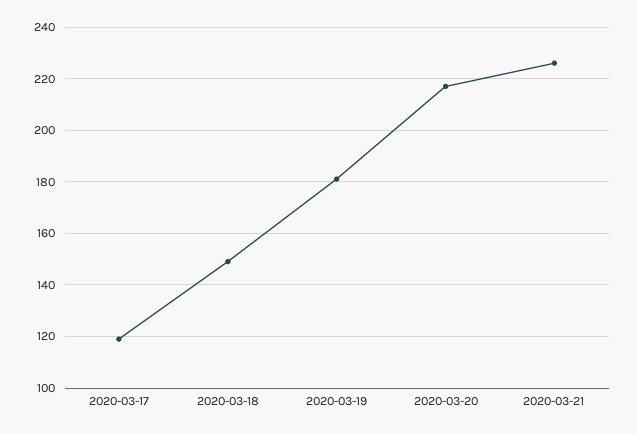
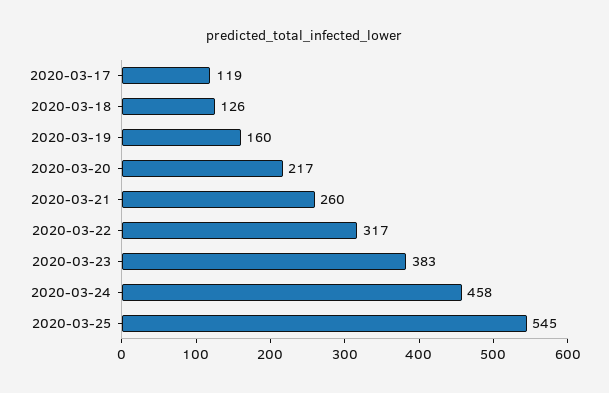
2020-03-18: 150 -> 126
2020-03-19: 180 -> 160
2020-03-21: 225 -> 260
2020-03-22: none -> 317
2020-03-23: none -> 383
2020-03-24: none -> 458
2020-03-25: none -> 545

